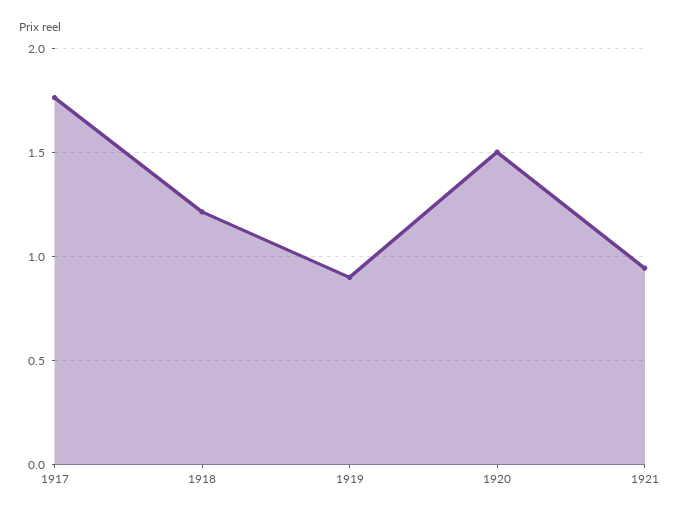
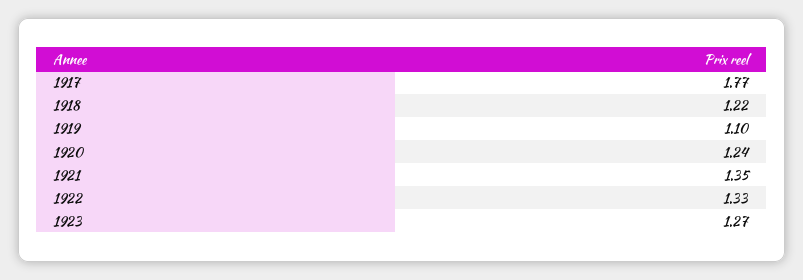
1919: 0.9 -> 1.1
1920: 1.5 -> 1.24
1921: 0.95 -> 1.35
1922: none -> 1.33
1923: none -> 1.27

